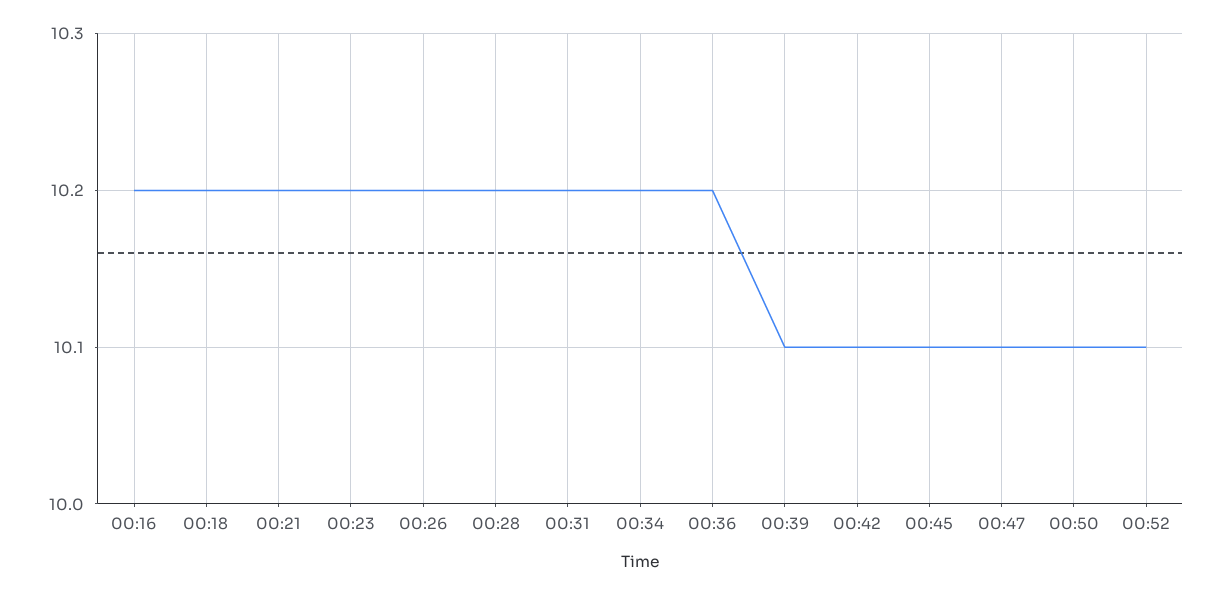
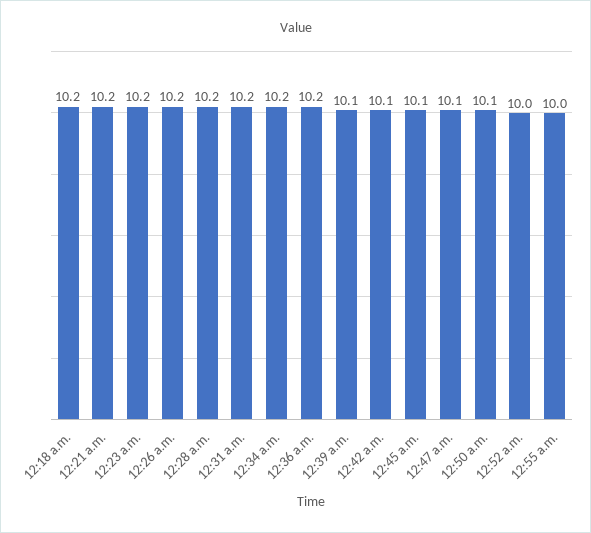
00:16: 10.2 -> none
00:52: 10.1 -> 10
12:55 a.m.: none -> 10

